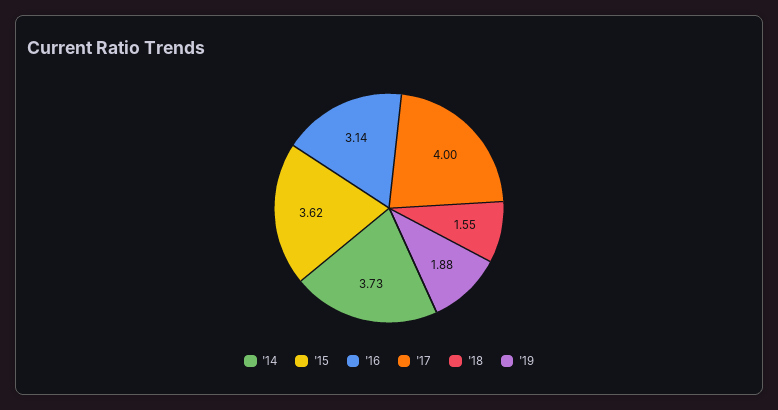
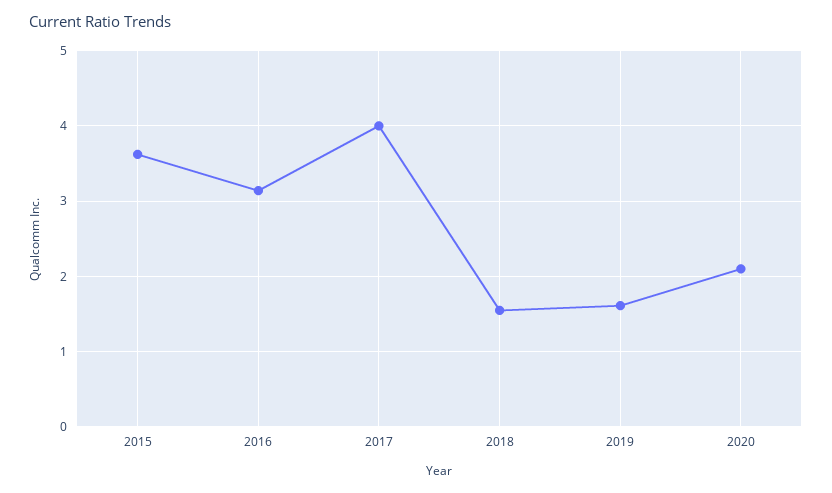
'14: 3.73 -> none
'19: 1.88 -> 1.6
2020: none -> 2.1

